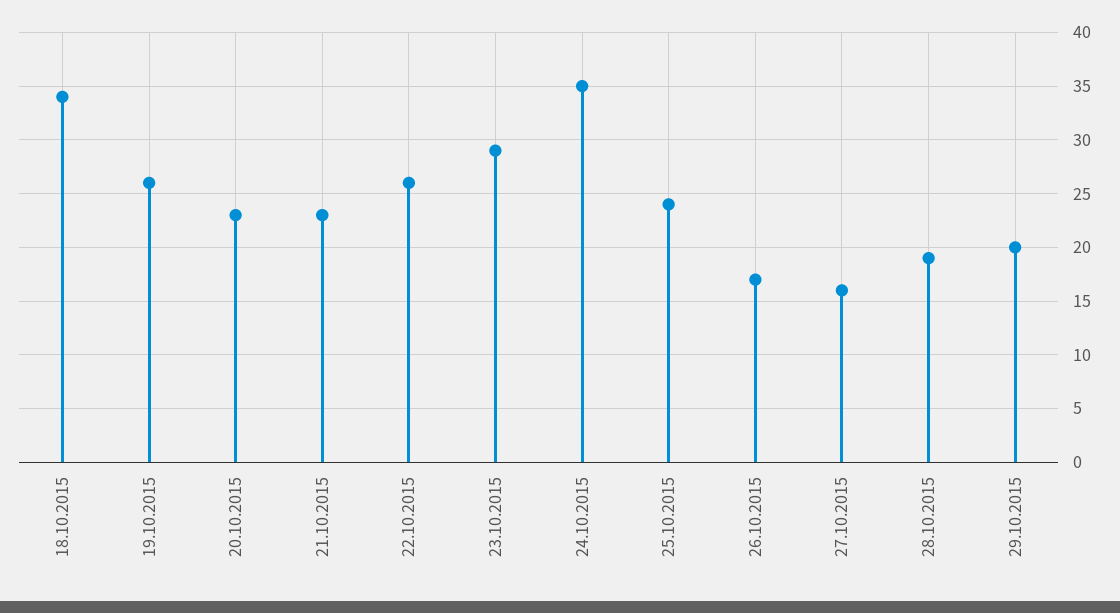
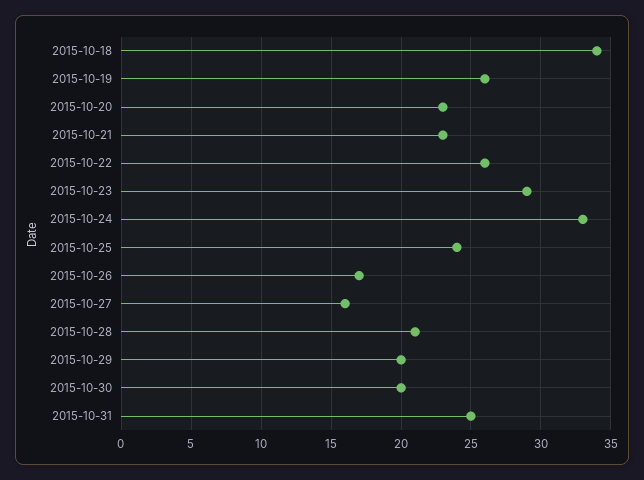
24.10.2015: 35 -> 33
28.10.2015: 19 -> 21
2015-10-30: none -> 20
2015-10-31: none -> 25

